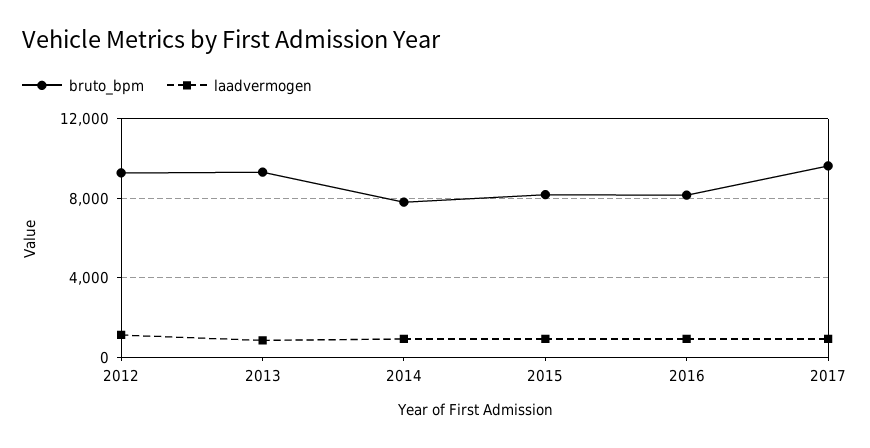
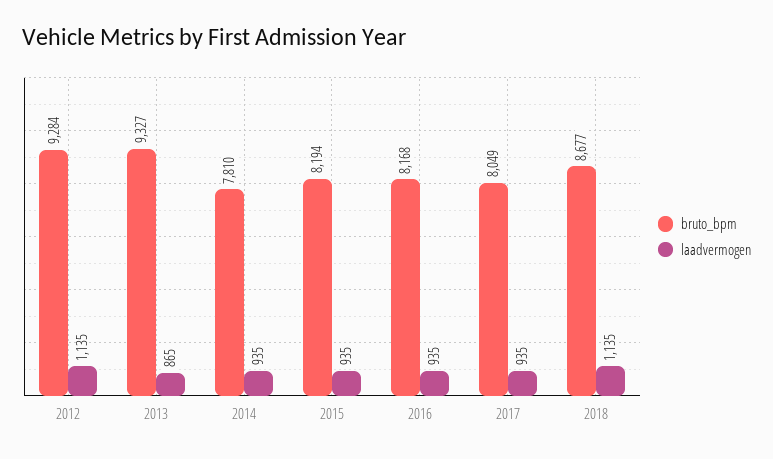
bruto_bpm, 2017: 9500 -> 8049
bruto_bpm, 2018: none -> 8677
laadvermogen, 2018: none -> 1135

